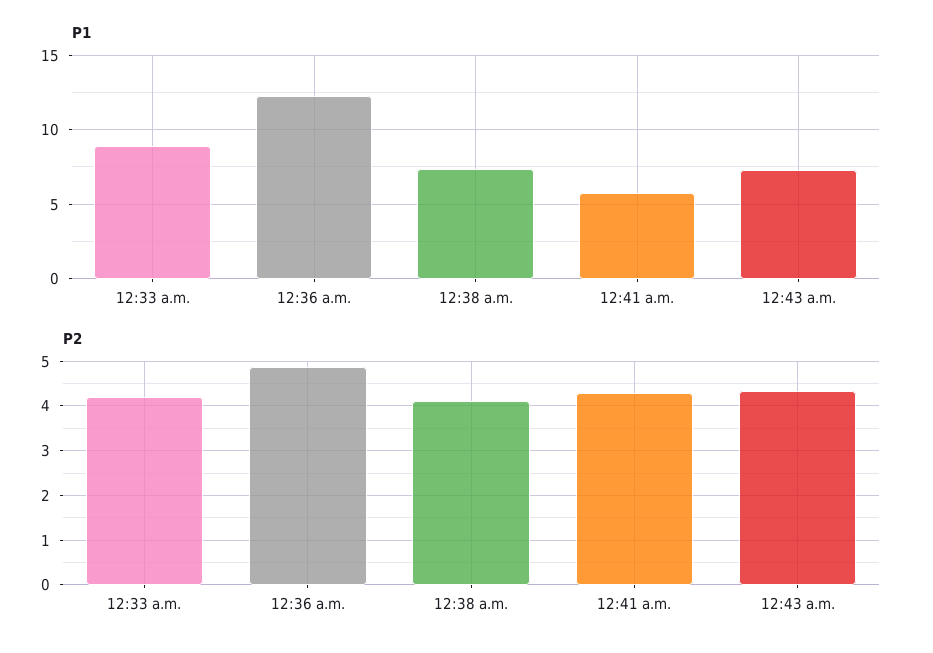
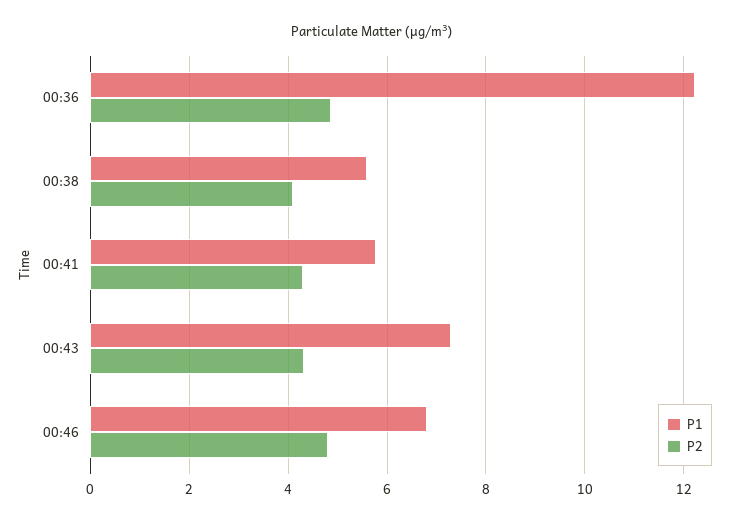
P1, 12:33 a.m.: 9 -> none
P1, 12:38 a.m.: 7.5 -> 5.6
P2, 12:33 a.m.: 4.2 -> none
P1, 00:46: none -> 6.8
P2, 00:46: none -> 4.8

